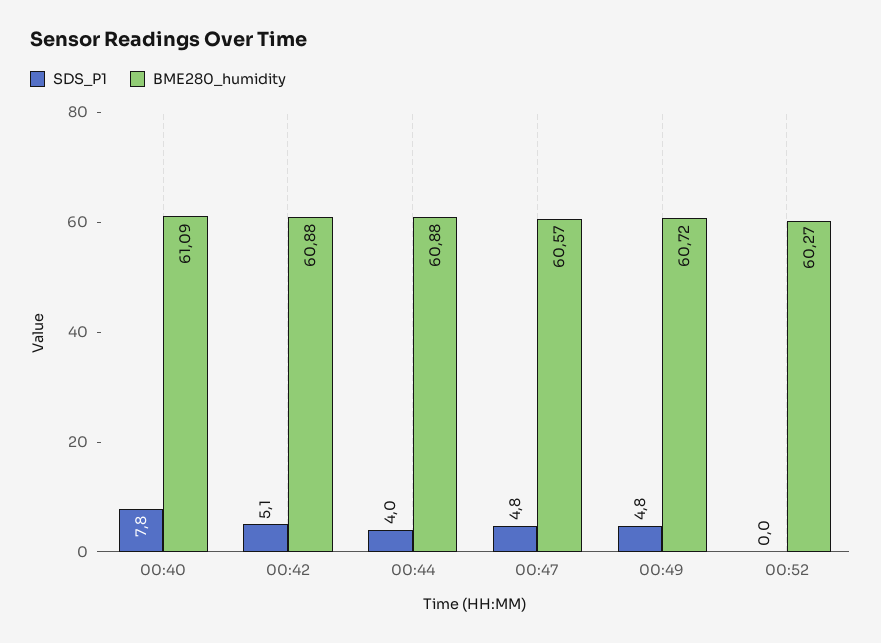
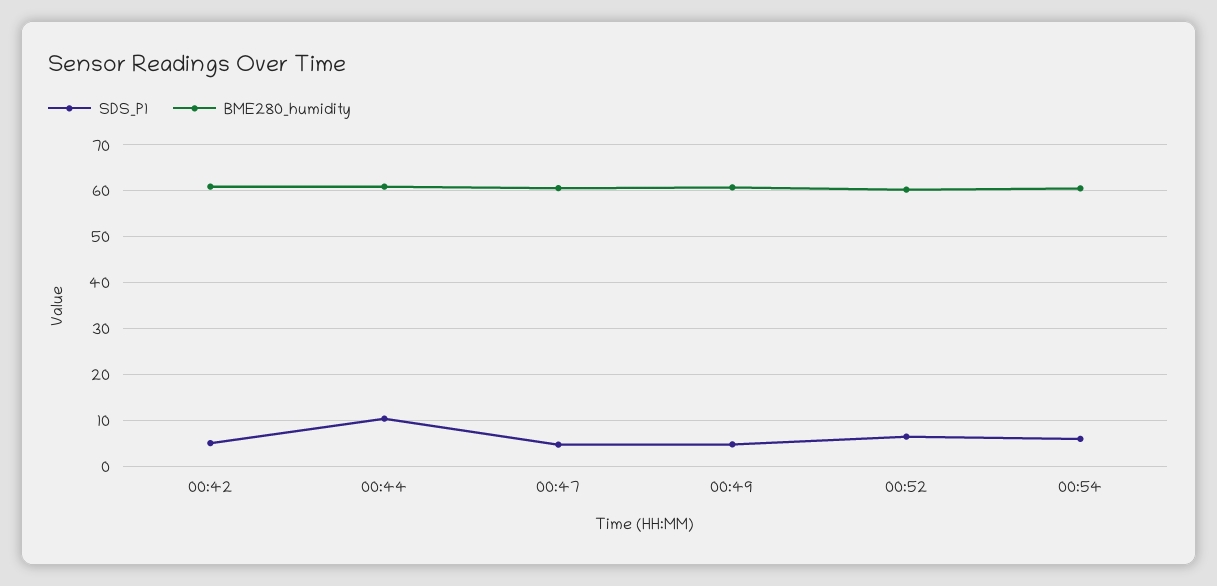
SDS_P1, 00:40: 7.8 -> none
BME280_humidity, 00:40: 61.09 -> none
SDS_P1, 00:44: 4 -> 10
SDS_P1, 00:52: 0 -> 6
SDS_P1, 00:54: none -> 6
BME280_humidity, 00:54: none -> 60

